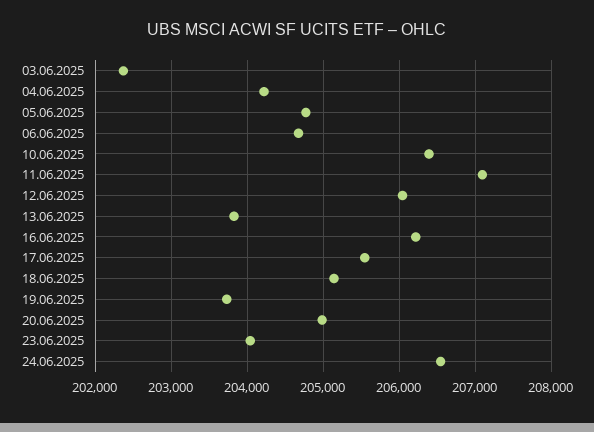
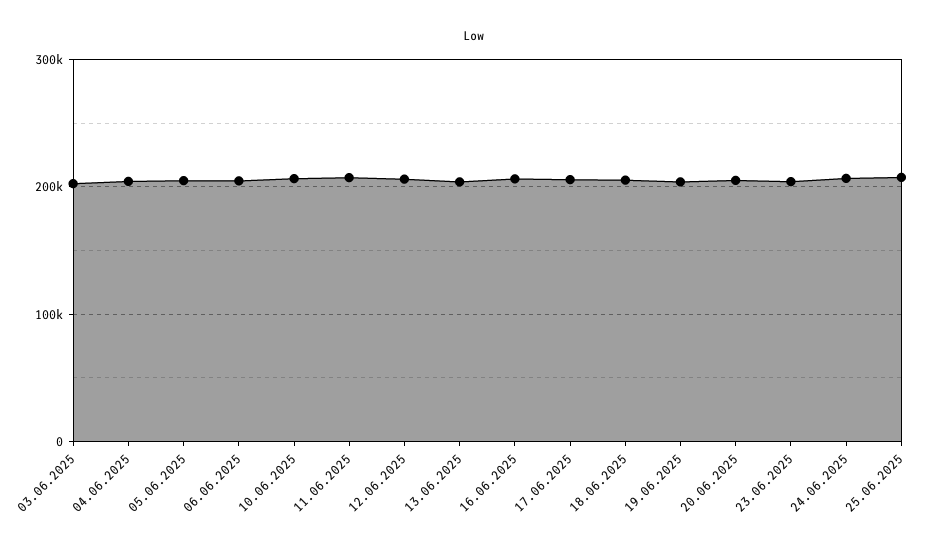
25.06.2025: none -> 210000

